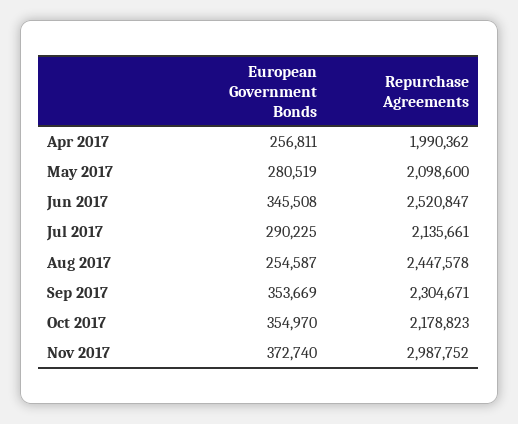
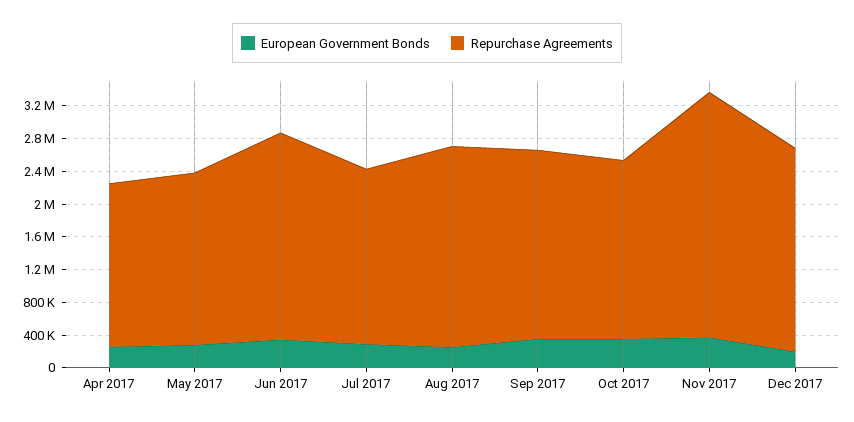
European Government Bonds, Dec 2017: none -> 200000
Repurchase Agreements, Dec 2017: none -> 2500000

